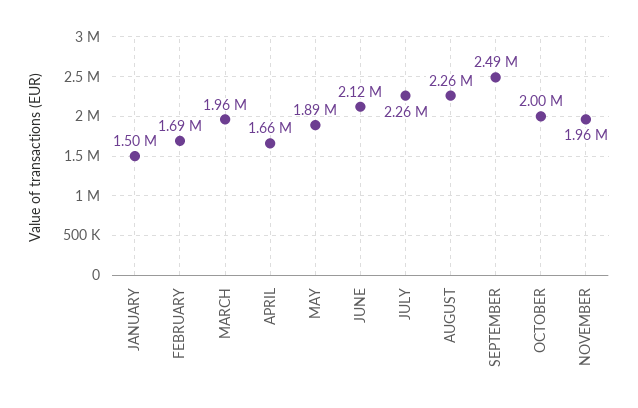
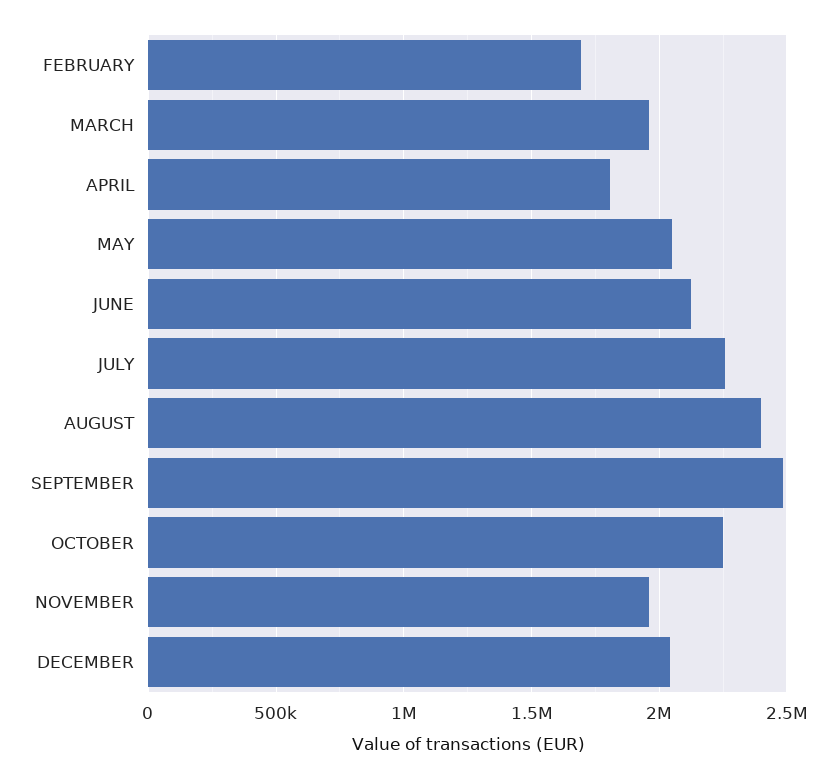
JANUARY: 1500000 -> none
APRIL: 1660000 -> 1800000
MAY: 1890000 -> 2050000
AUGUST: 2260000 -> 2400000
OCTOBER: 2000000 -> 2250000
DECEMBER: none -> 2050000

